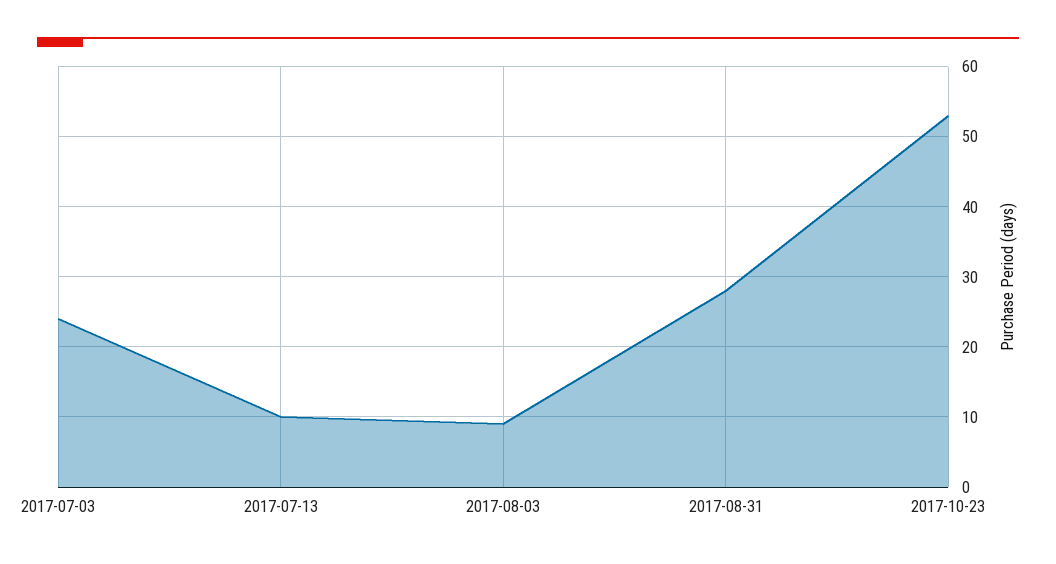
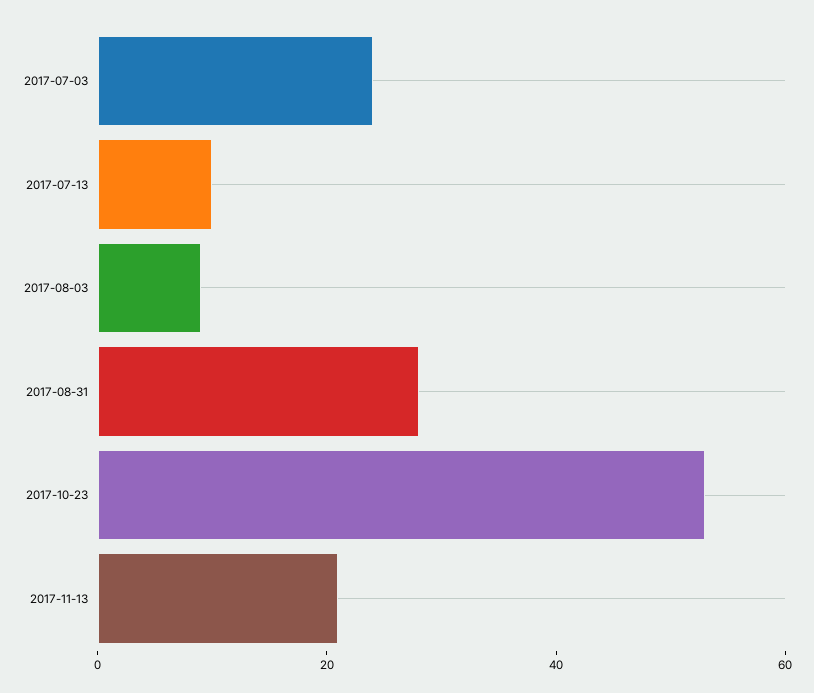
2017-11-13: none -> 20

